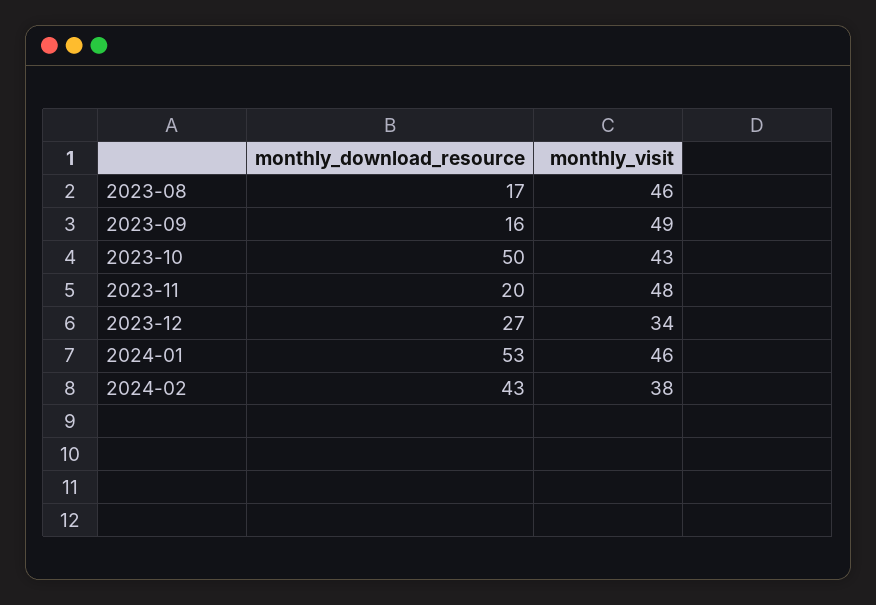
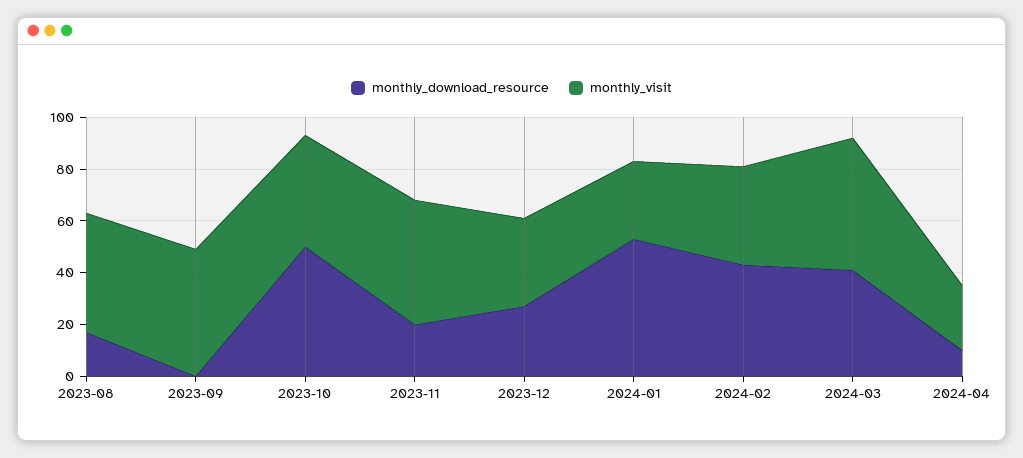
monthly_download_resource, 2023-09: 16 -> 0
monthly_visit, 2024-01: 46 -> 30
monthly_download_resource, 2024-03: none -> 40
monthly_visit, 2024-03: none -> 50
monthly_download_resource, 2024-04: none -> 10
monthly_visit, 2024-04: none -> 25

